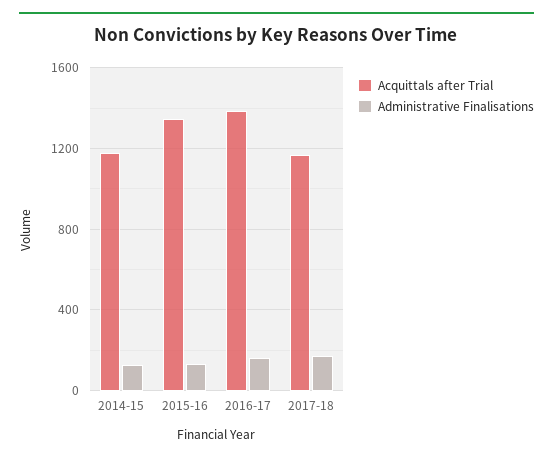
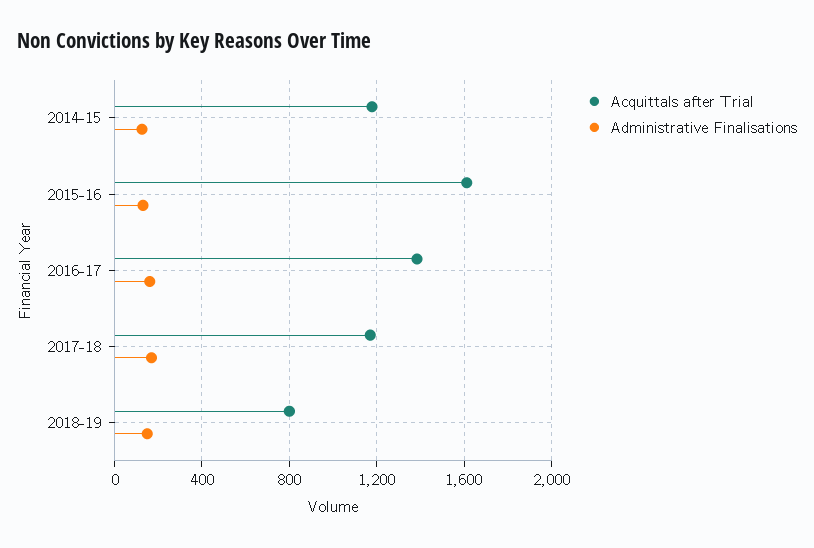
Acquittals after Trial, 2015-16: 1350 -> 1600
Acquittals after Trial, 2018-19: none -> 800
Administrative Finalisations, 2018-19: none -> 150

